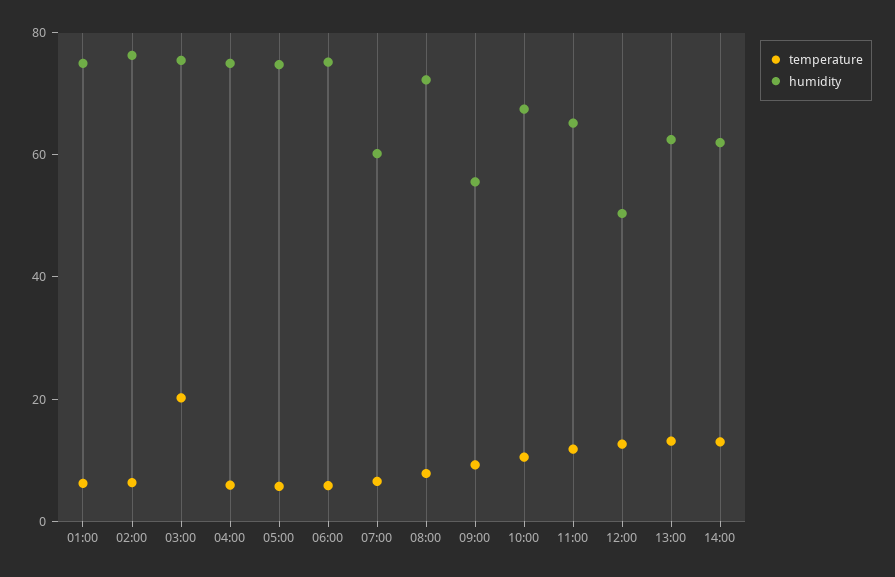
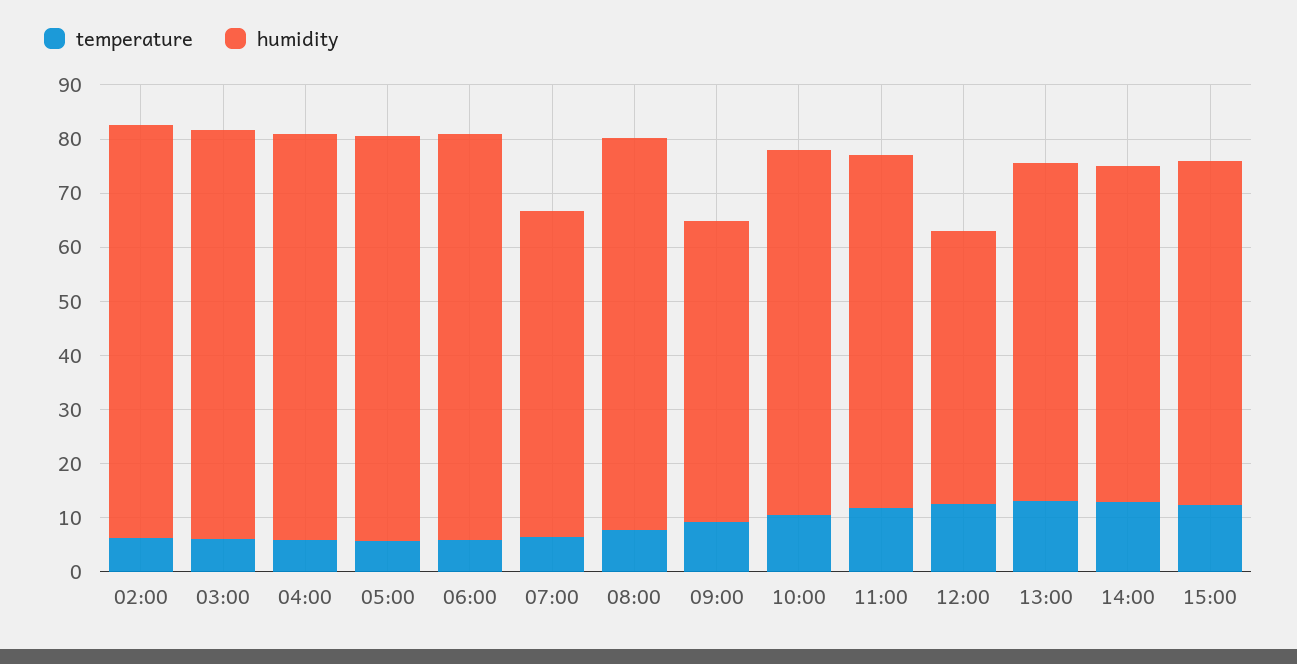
temperature, 01:00: 5 -> none
humidity, 01:00: 75 -> none
temperature, 03:00: 20 -> 6
temperature, 15:00: none -> 12
humidity, 15:00: none -> 64

